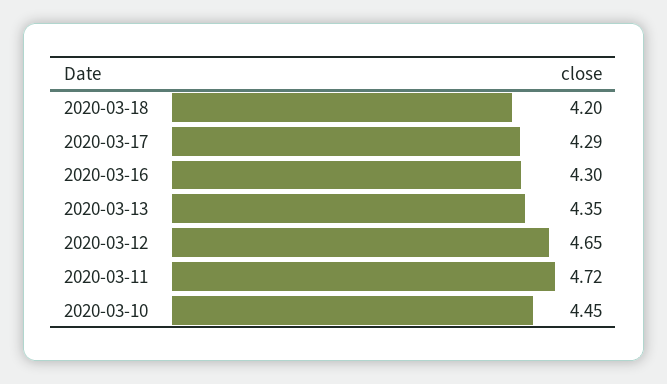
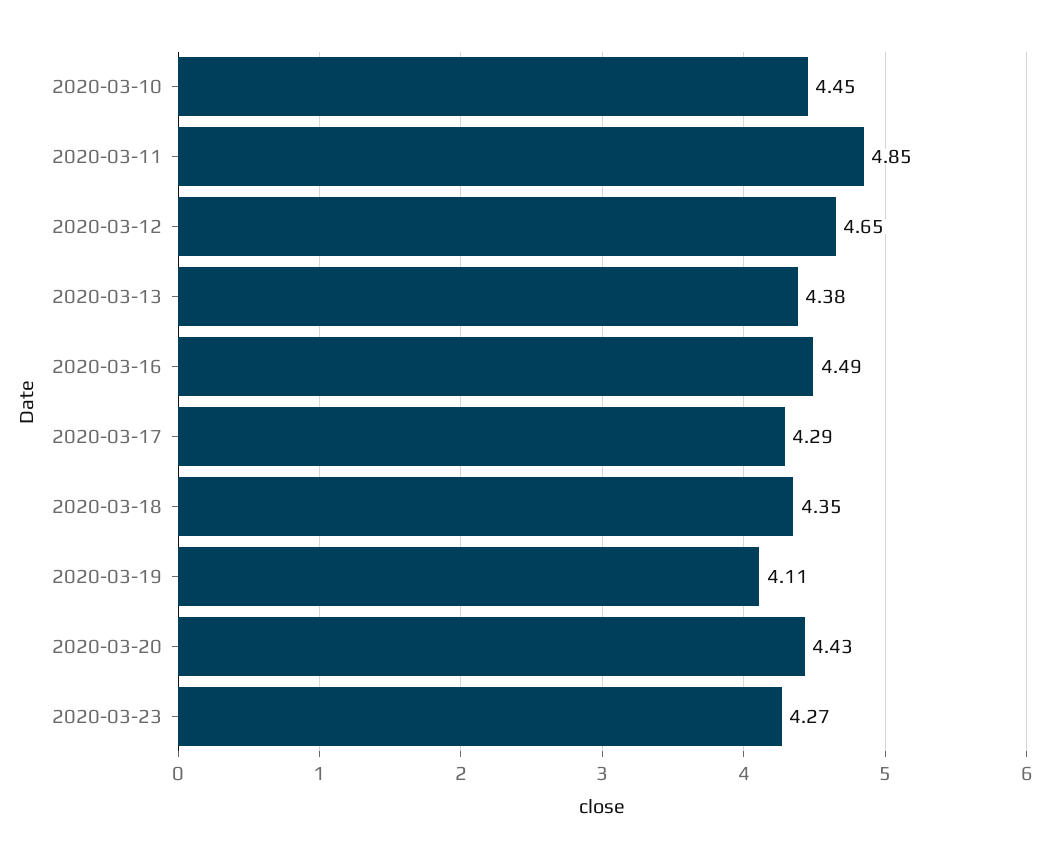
2020-03-18: 4.2 -> 4.35
2020-03-16: 4.3 -> 4.49
2020-03-13: 4.35 -> 4.38
2020-03-11: 4.72 -> 4.85
2020-03-19: none -> 4.11
2020-03-20: none -> 4.43
2020-03-23: none -> 4.27

